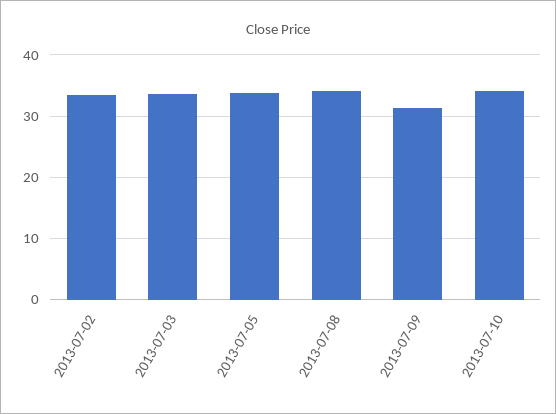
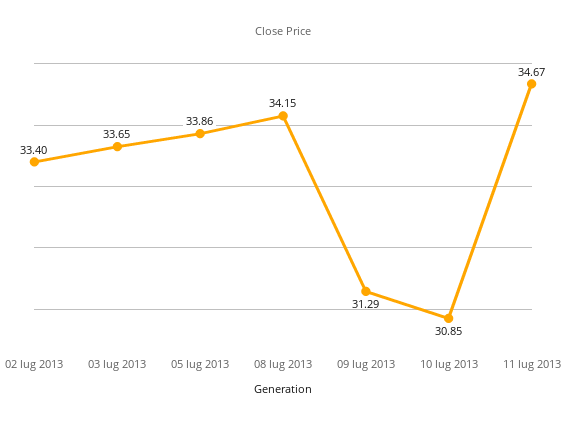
2013-07-10: 34 -> 30.85
11 lug 2013: none -> 34.67

